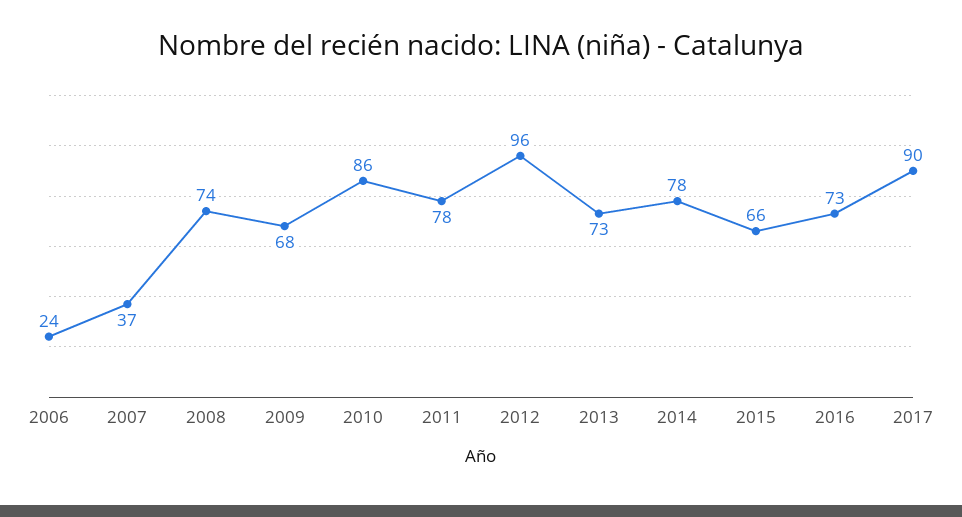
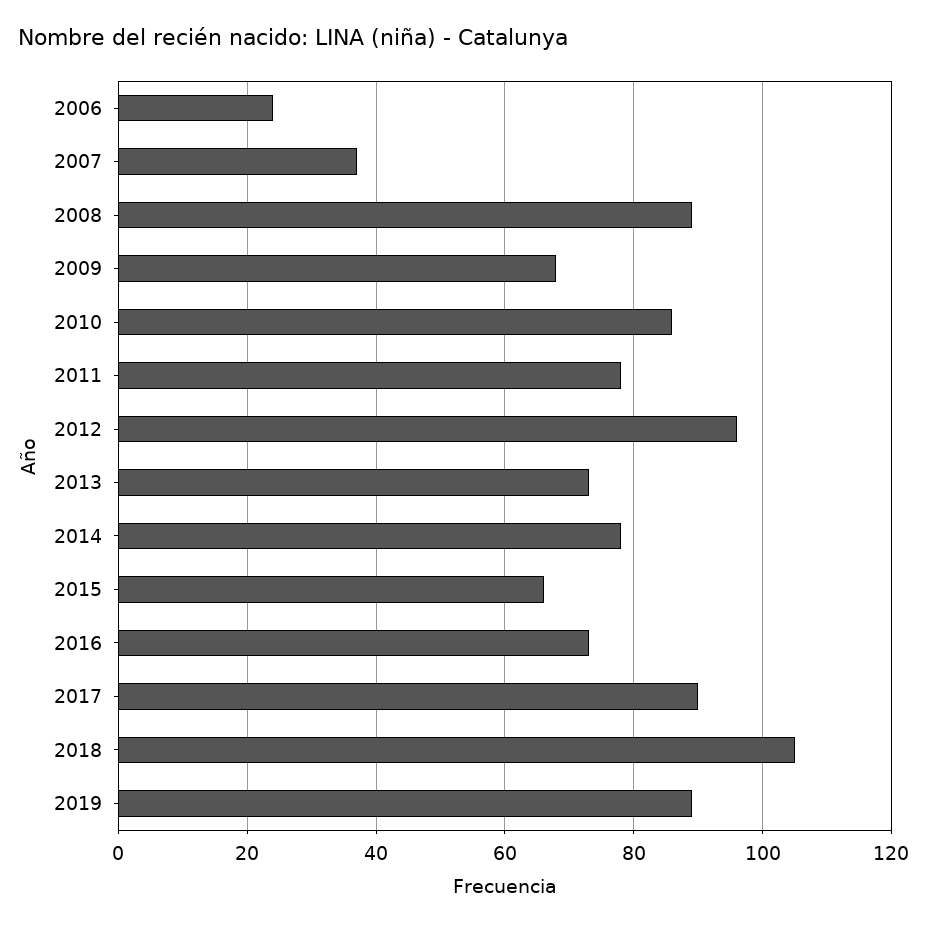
2008: 74 -> 90
2018: none -> 105
2019: none -> 90

